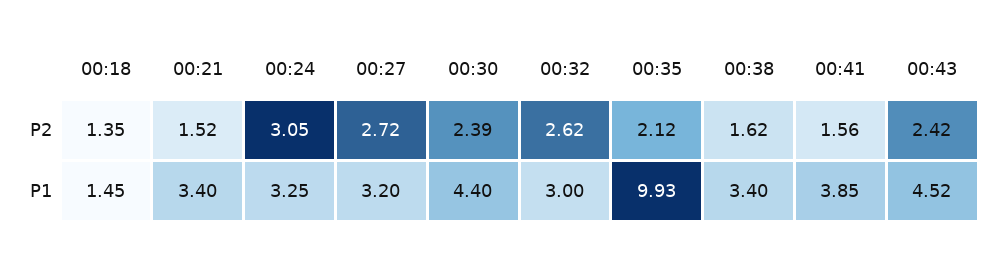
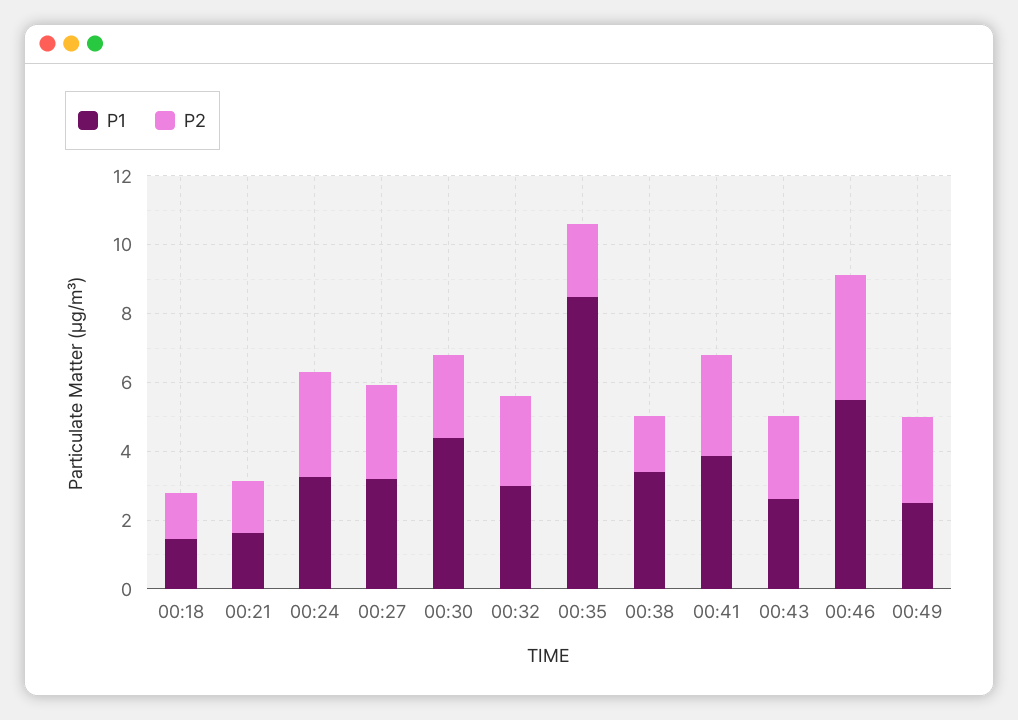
P2, 00:41: 1.56 -> 3
P1, 00:21: 3.4 -> 1.5
P1, 00:35: 9.93 -> 8.5
P1, 00:43: 4.52 -> 2.5
P1, 00:46: none -> 5.5
P2, 00:46: none -> 3.5
P1, 00:49: none -> 2.5
P2, 00:49: none -> 2.5

